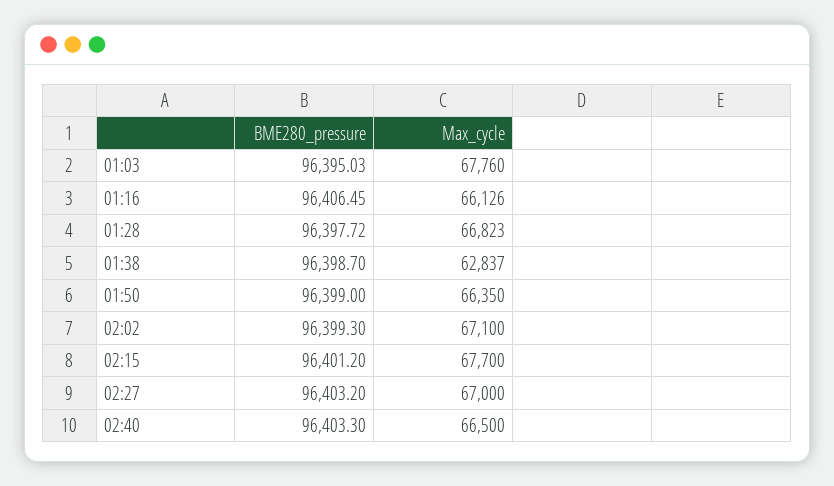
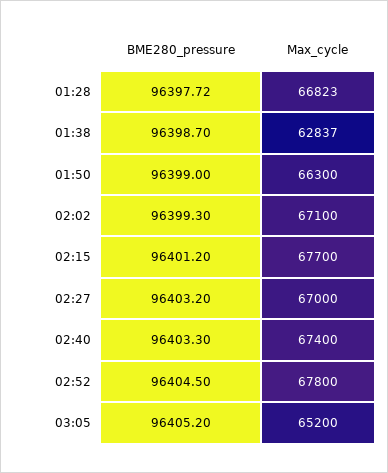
BME280_pressure, 01:03: 96395.03 -> none
Max_cycle, 01:03: 67760 -> none
BME280_pressure, 01:16: 96406.45 -> none
Max_cycle, 01:16: 66126 -> none
Max_cycle, 01:50: 66350 -> 66300
Max_cycle, 02:40: 66500 -> 67400
BME280_pressure, 02:52: none -> 96404.5
Max_cycle, 02:52: none -> 67800
BME280_pressure, 03:05: none -> 96405.2
Max_cycle, 03:05: none -> 65200

